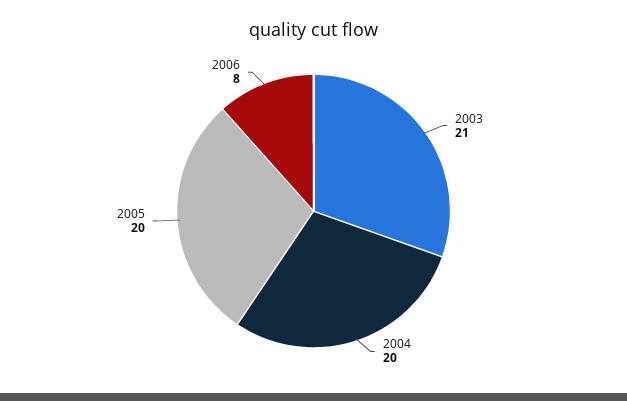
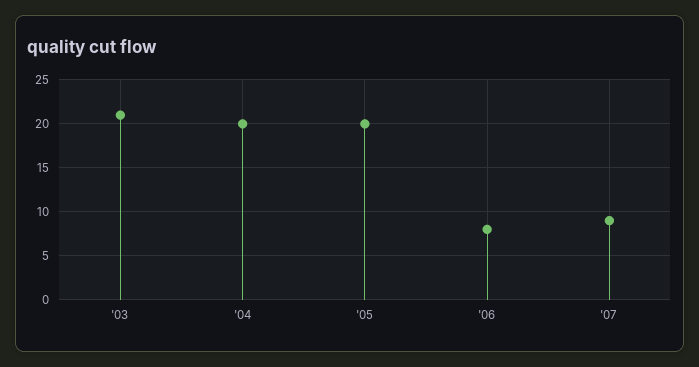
'07: none -> 9

